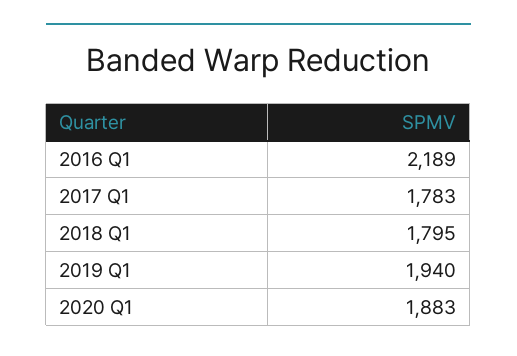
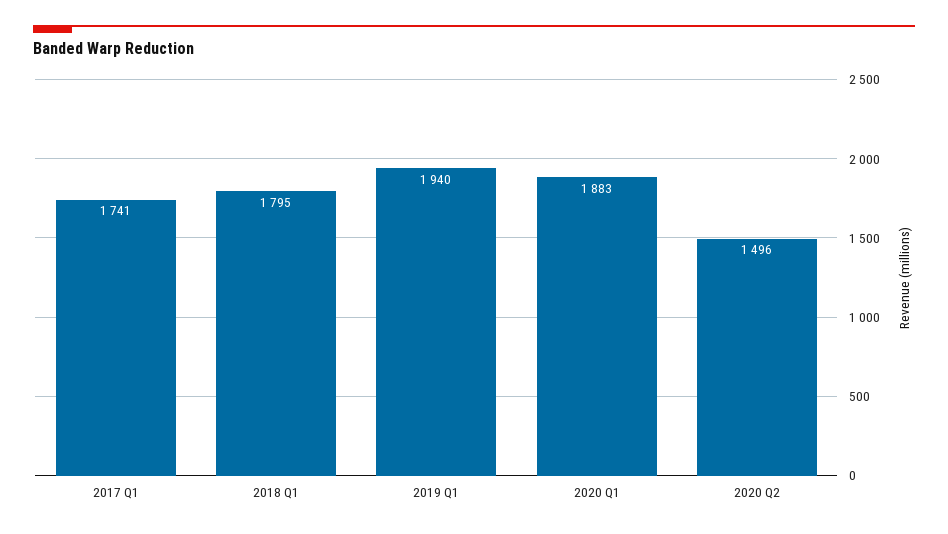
2016 Q1: 2189 -> none
2017 Q1: 1783 -> 1741
2020 Q2: none -> 1496

